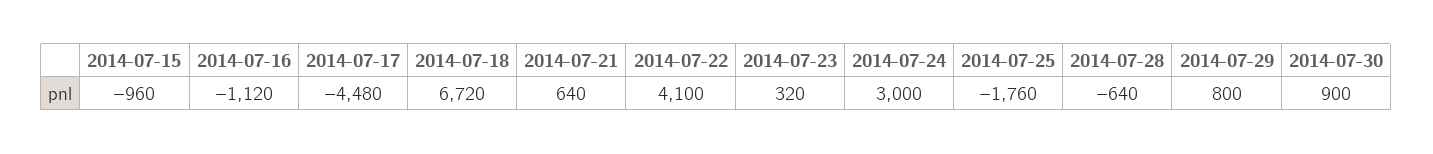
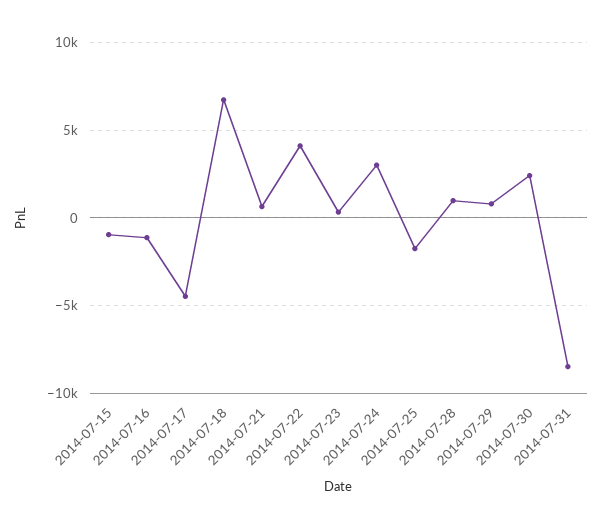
2014-07-28: -640 -> 1000
2014-07-30: 900 -> 2500
2014-07-31: none -> -8500

